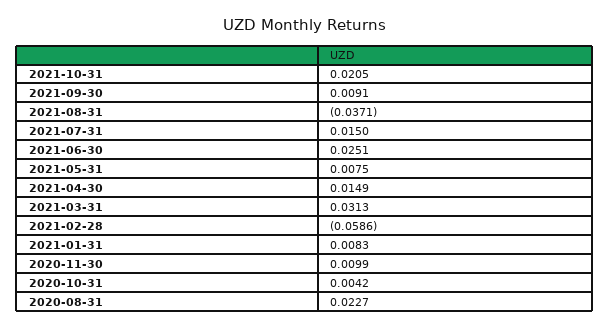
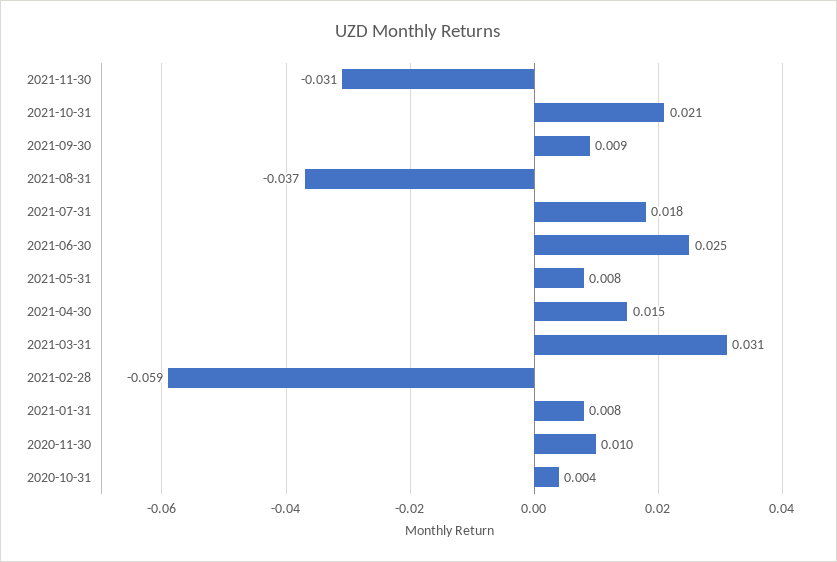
2021-07-31: 0.015 -> 0.018
2020-08-31: 0.0227 -> none
2021-11-30: none -> -0.031

